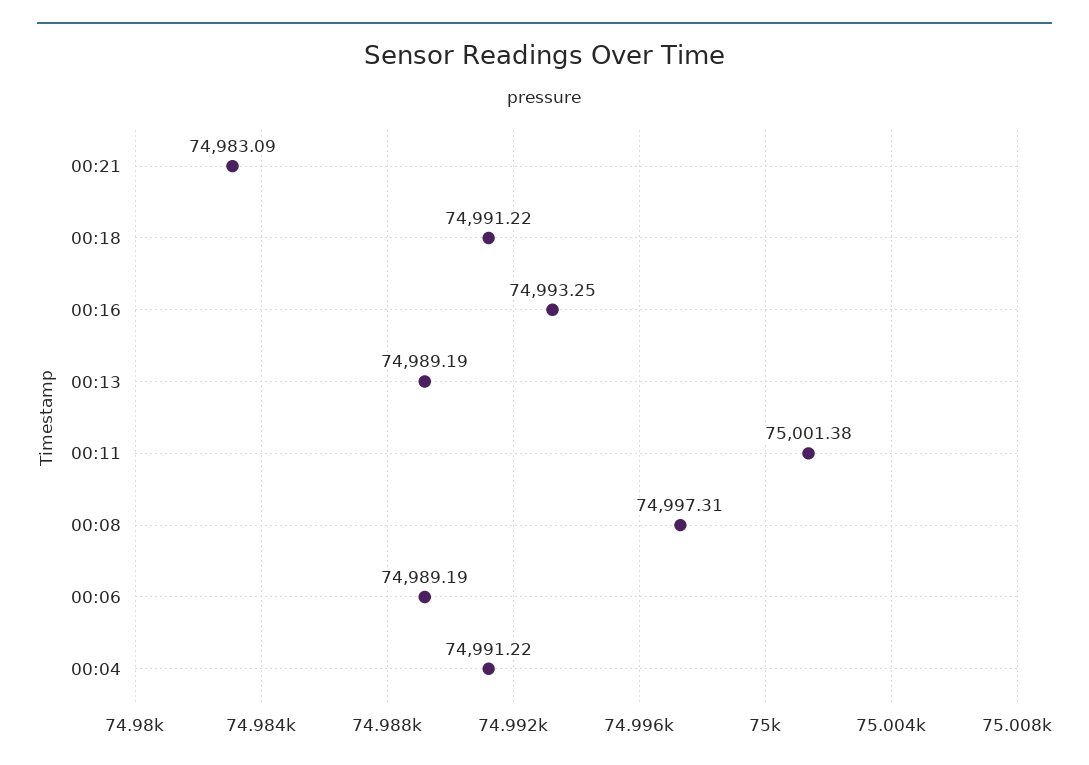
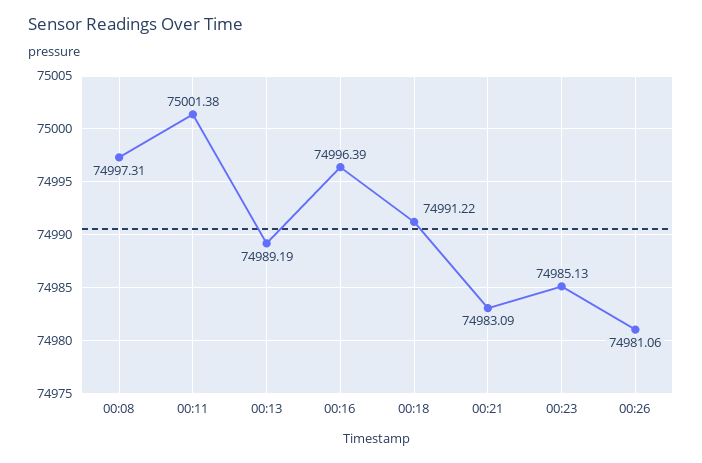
00:16: 74993.25 -> 74996.39
00:06: 74989.19 -> none
00:04: 74991.22 -> none
00:23: none -> 74985.13
00:26: none -> 74981.06

